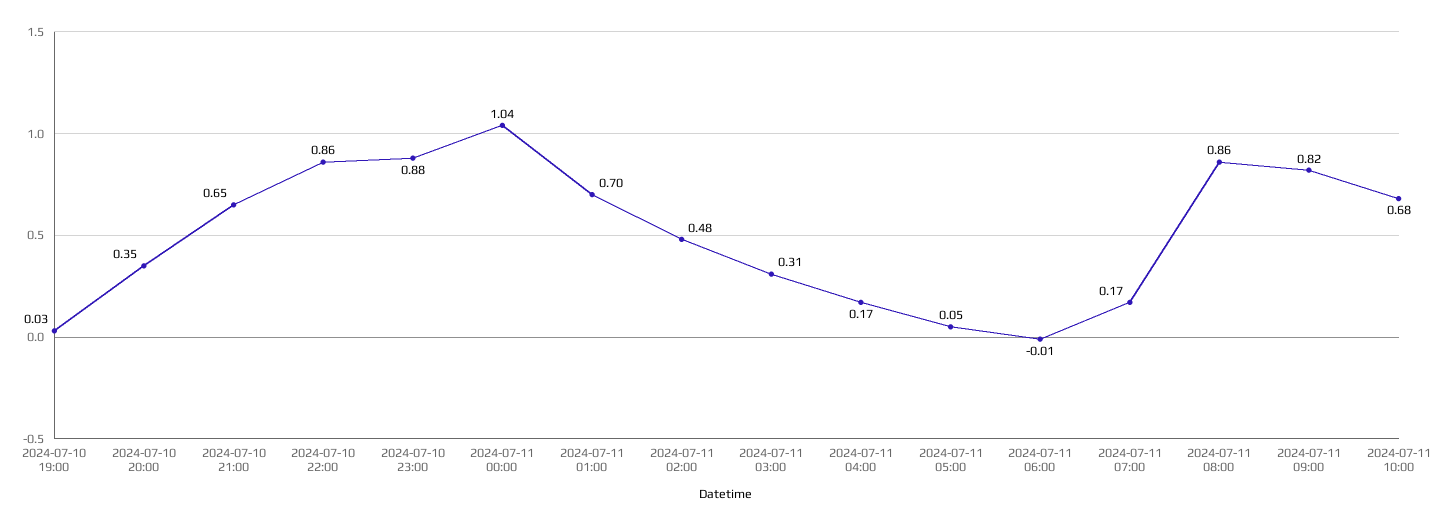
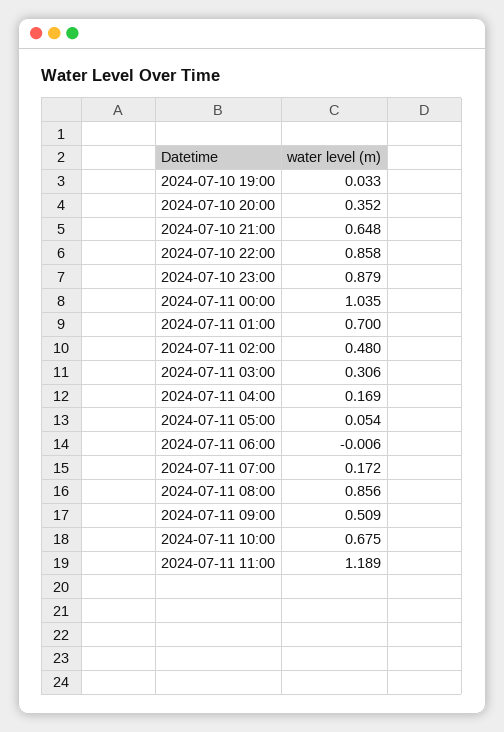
2024-07-11 09:00: 0.82 -> 0.509
2024-07-11 11:00: none -> 1.189

